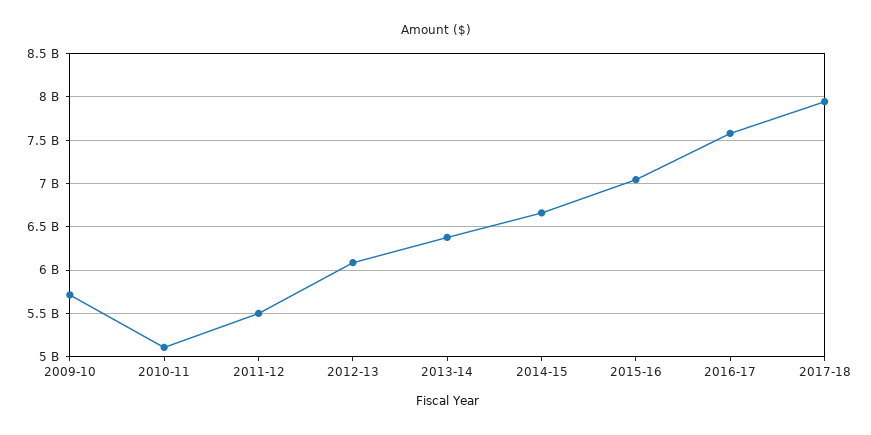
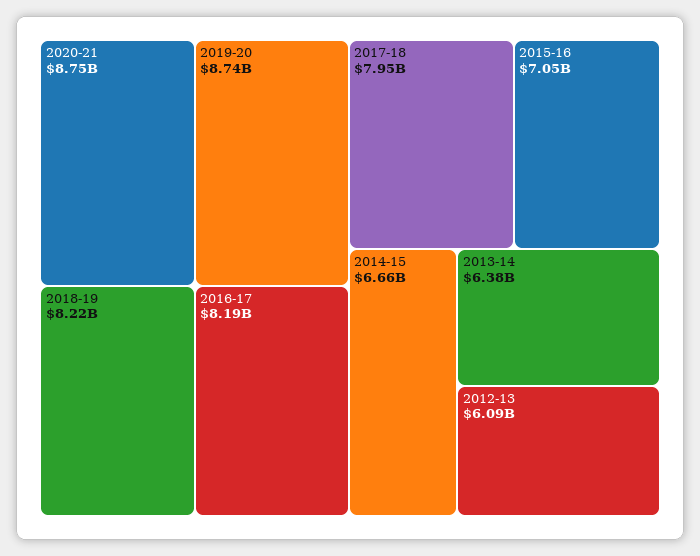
2009-10: 5700000000 -> none
2010-11: 5100000000 -> none
2011-12: 5500000000 -> none
2016-17: 7600000000 -> 8190000000
2020-21: none -> 8750000000
2019-20: none -> 8740000000
2018-19: none -> 8220000000

